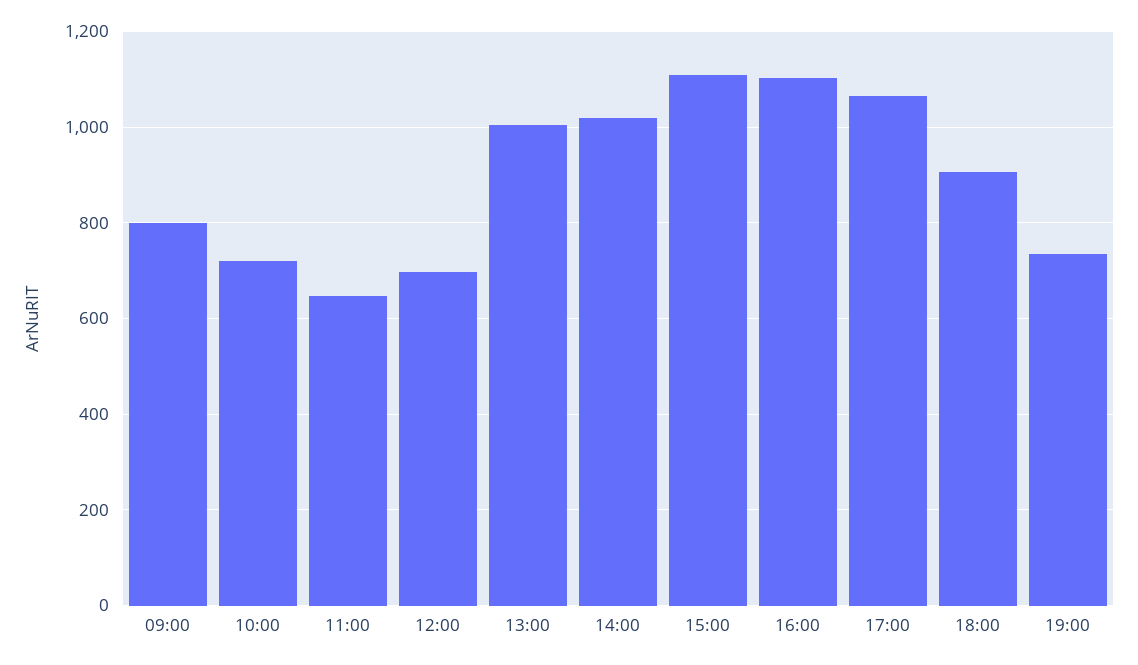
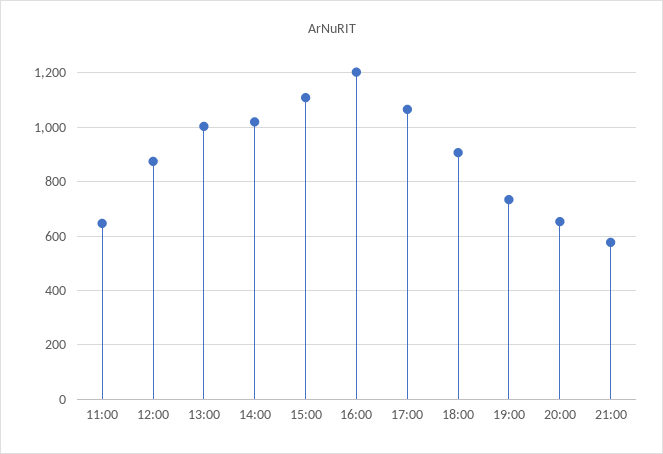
09:00: 800 -> none
10:00: 720 -> none
12:00: 700 -> 875
16:00: 1100 -> 1200
20:00: none -> 650
21:00: none -> 575

